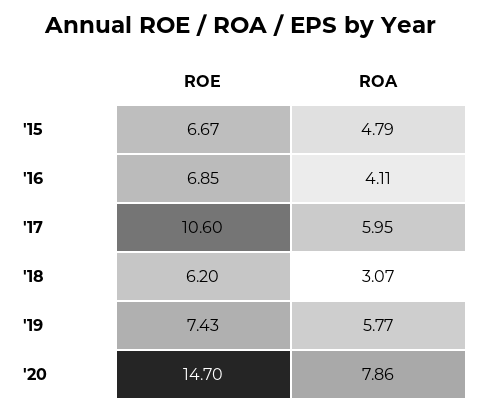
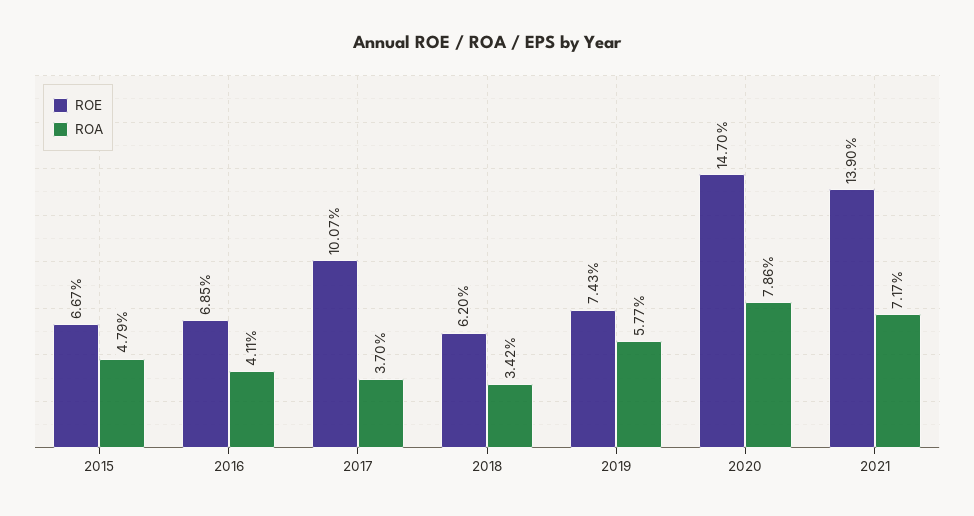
ROE, '17: 10.6 -> 10.07
ROA, '17: 5.95 -> 3.7
ROA, '18: 3.07 -> 3.42
ROE, 2021: none -> 13.9
ROA, 2021: none -> 7.17

